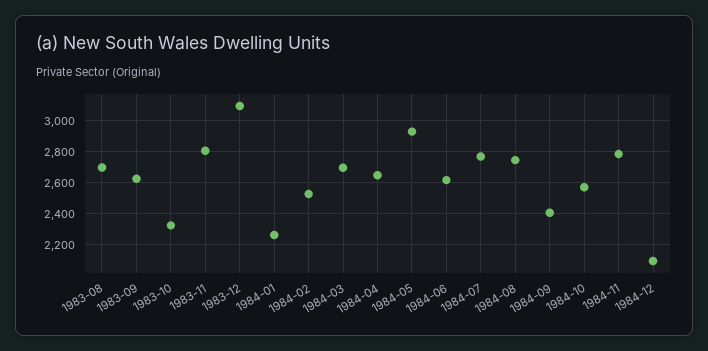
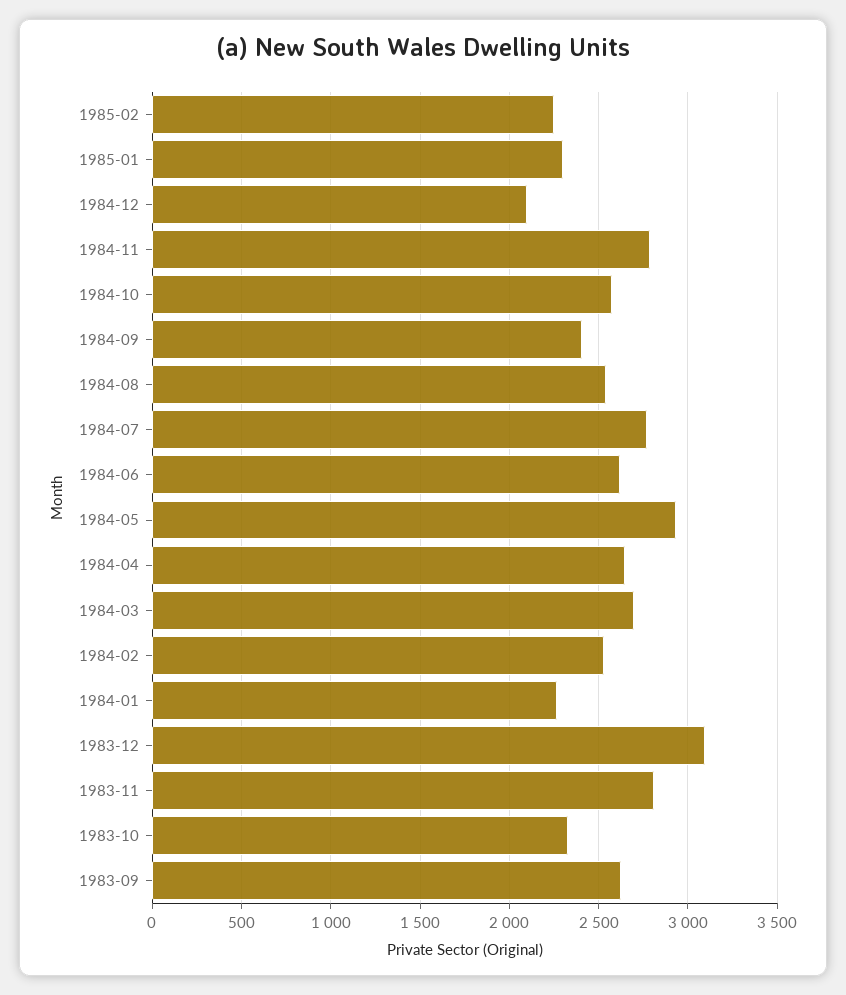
1983-08: 2700 -> none
1984-08: 2750 -> 2550
1985-02: none -> 2250
1985-01: none -> 2300

